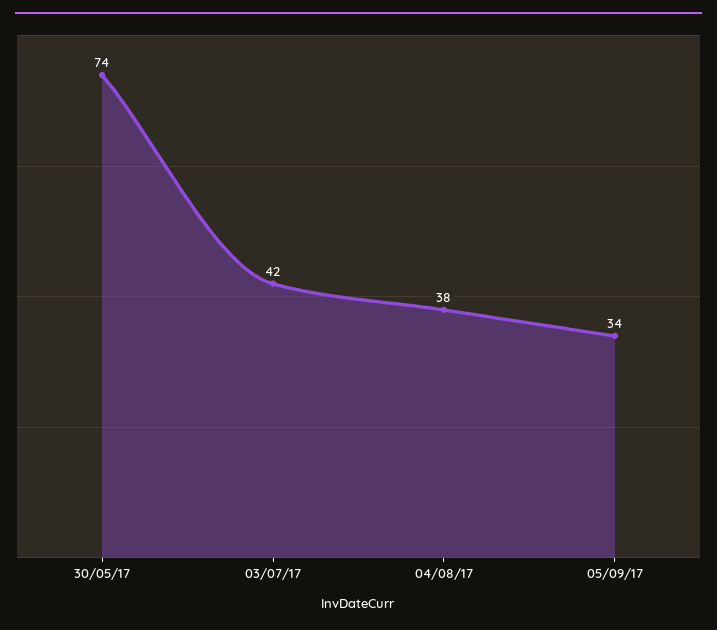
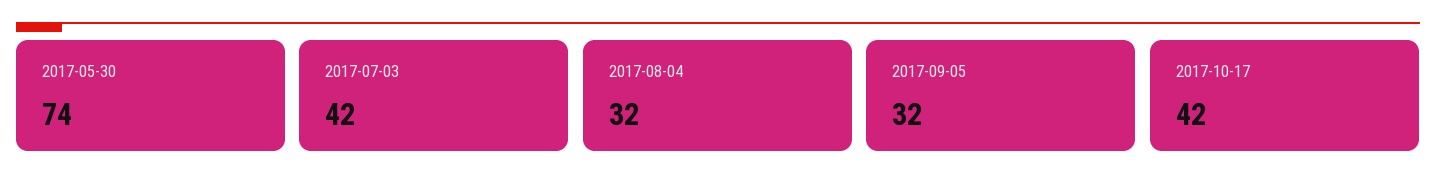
04/08/17: 38 -> 32
05/09/17: 34 -> 32
2017-10-17: none -> 42

